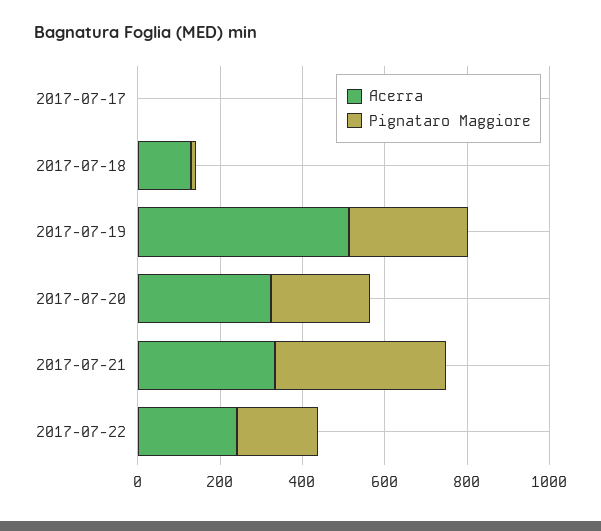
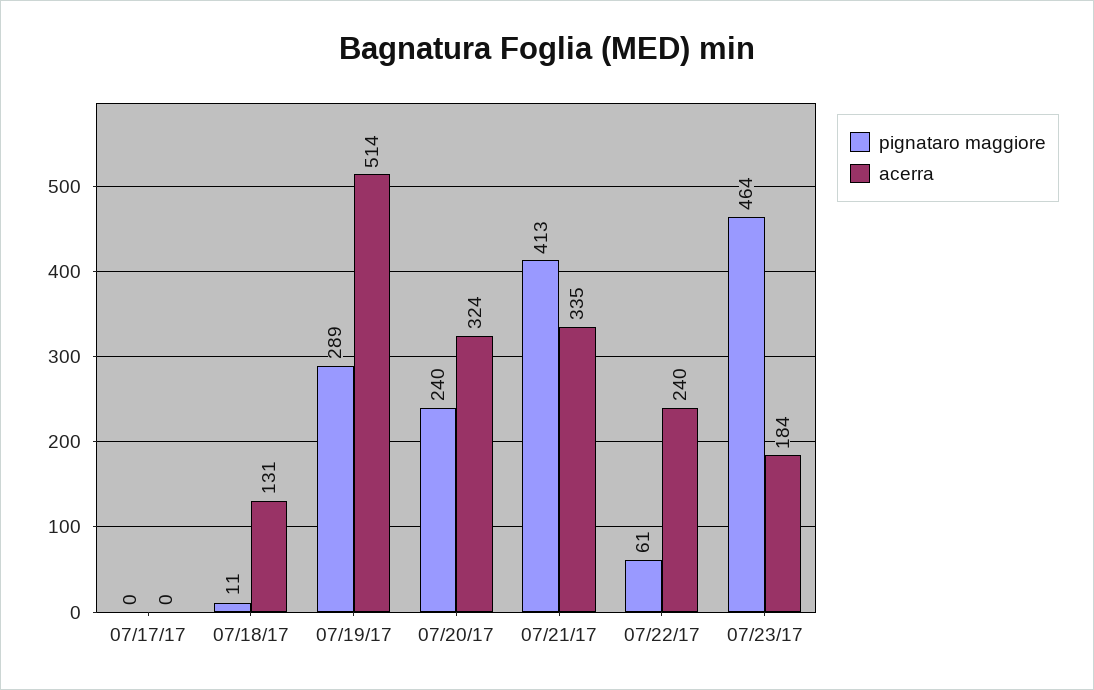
Pignataro Maggiore, 2017-07-22: 200 -> 61
Pignataro Maggiore, 07/23/17: none -> 464
Acerra, 07/23/17: none -> 184

